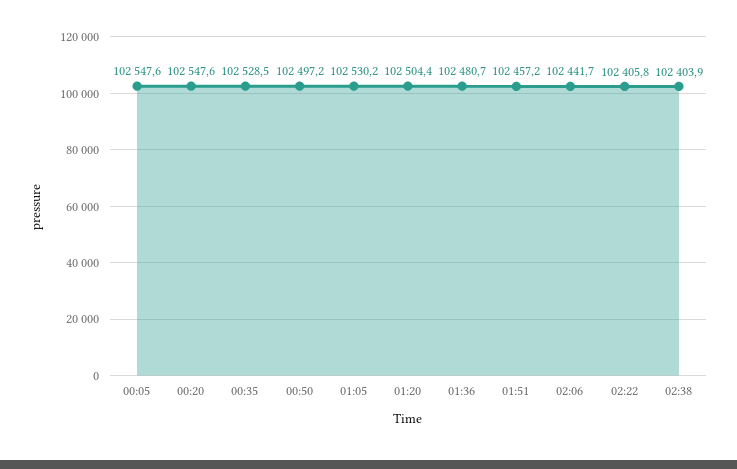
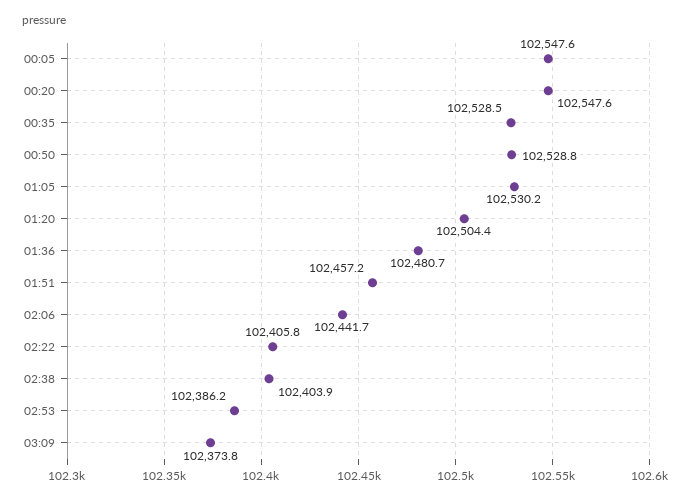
00:50: 102497.2 -> 102528.8
02:53: none -> 102386.2
03:09: none -> 102373.8

